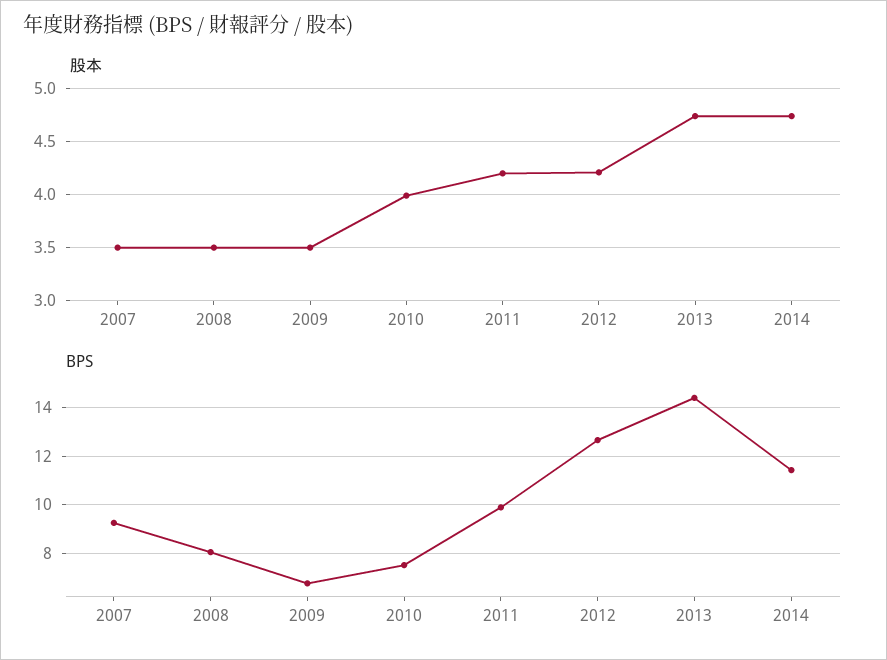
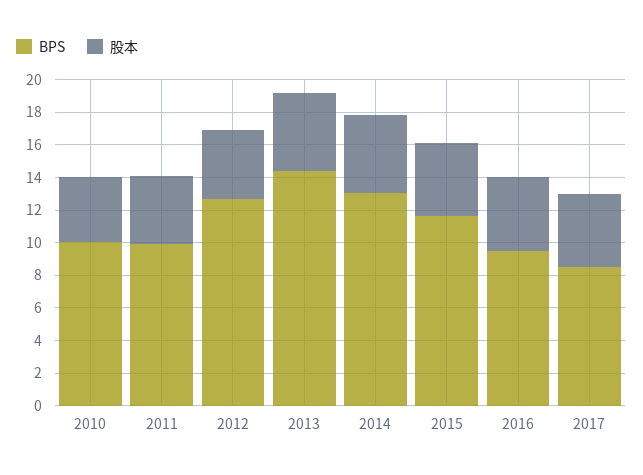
股本, 2007: 3.5 -> none
股本, 2008: 3.5 -> none
股本, 2009: 3.5 -> none
BPS, 2007: 9.25 -> none
BPS, 2008: 8 -> none
BPS, 2009: 6.75 -> none
BPS, 2010: 7.5 -> 10
BPS, 2014: 11.5 -> 13
BPS, 2015: none -> 11.5
股本, 2015: none -> 4.5
BPS, 2016: none -> 9.5
股本, 2016: none -> 4.5
BPS, 2017: none -> 8.5
股本, 2017: none -> 4.5

